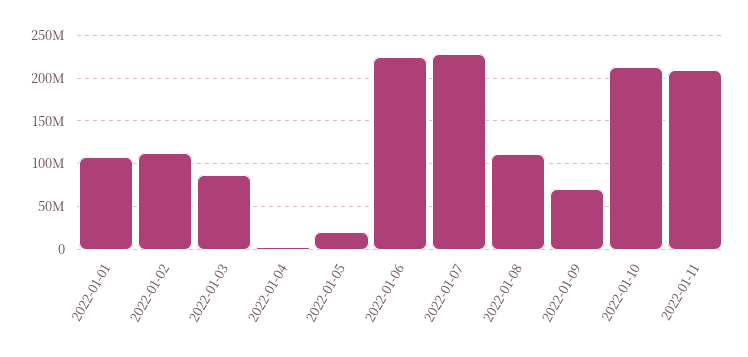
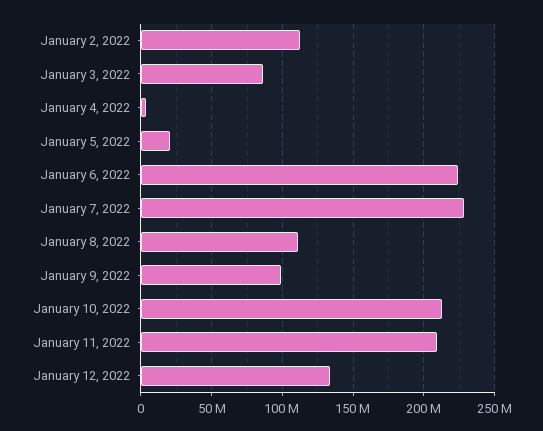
2022-01-01: 110000000 -> none
2022-01-09: 70000000 -> 100000000
January 12, 2022: none -> 135000000

